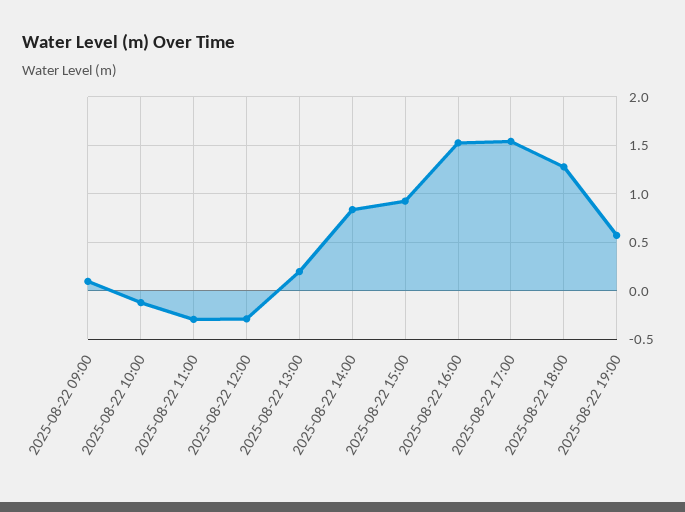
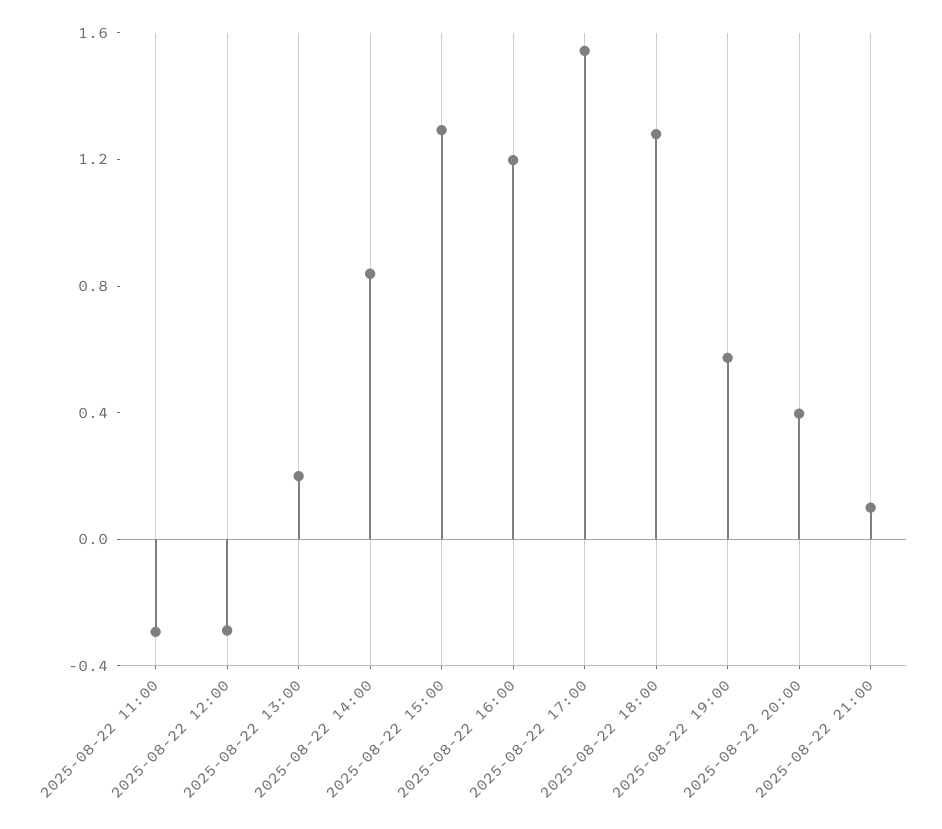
2025-08-22 09:00: 0.1 -> none
2025-08-22 10:00: -0.1 -> none
2025-08-22 15:00: 0.9 -> 1.3
2025-08-22 16:00: 1.5 -> 1.2
2025-08-22 20:00: none -> 0.4
2025-08-22 21:00: none -> 0.1

